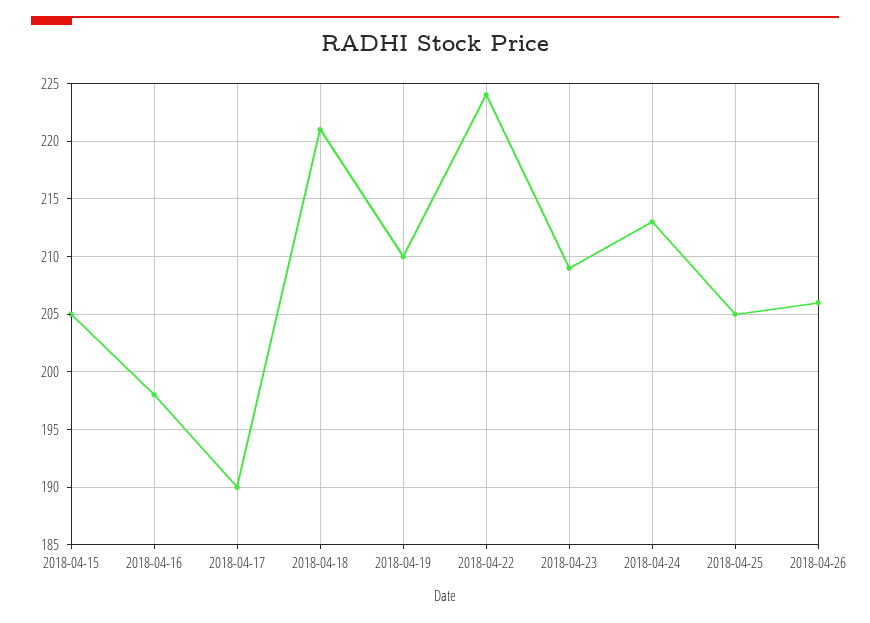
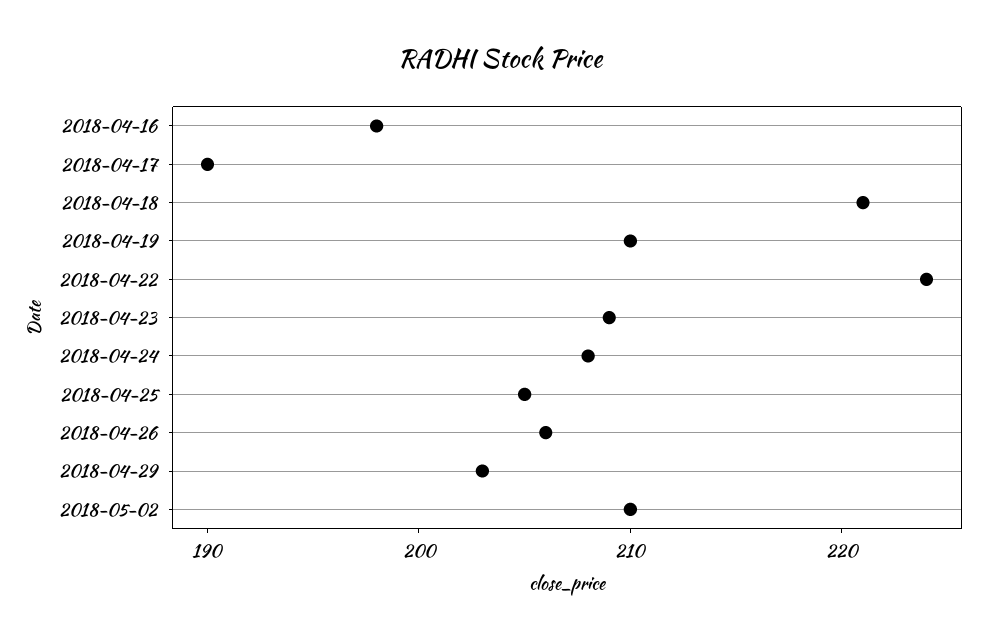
2018-04-15: 205 -> none
2018-04-24: 213 -> 208
2018-04-29: none -> 203
2018-05-02: none -> 210

